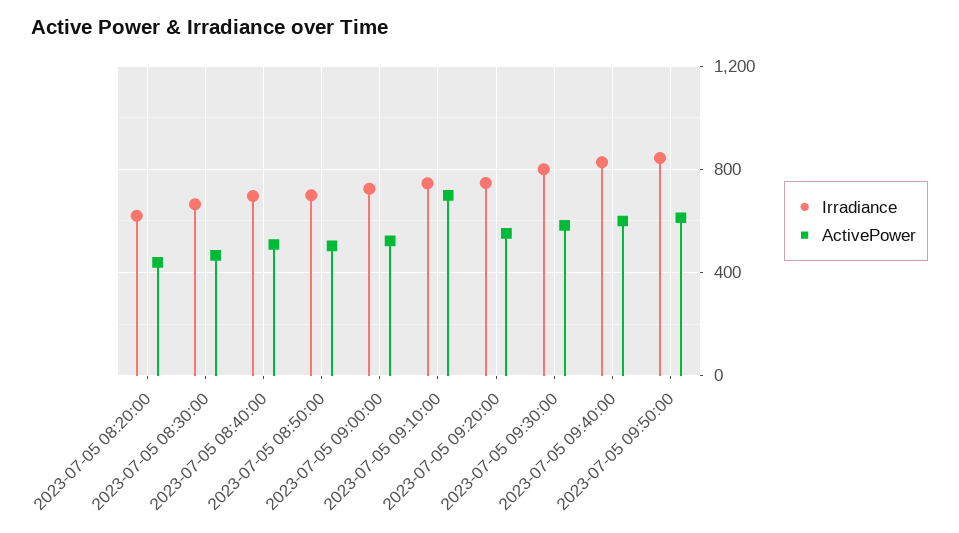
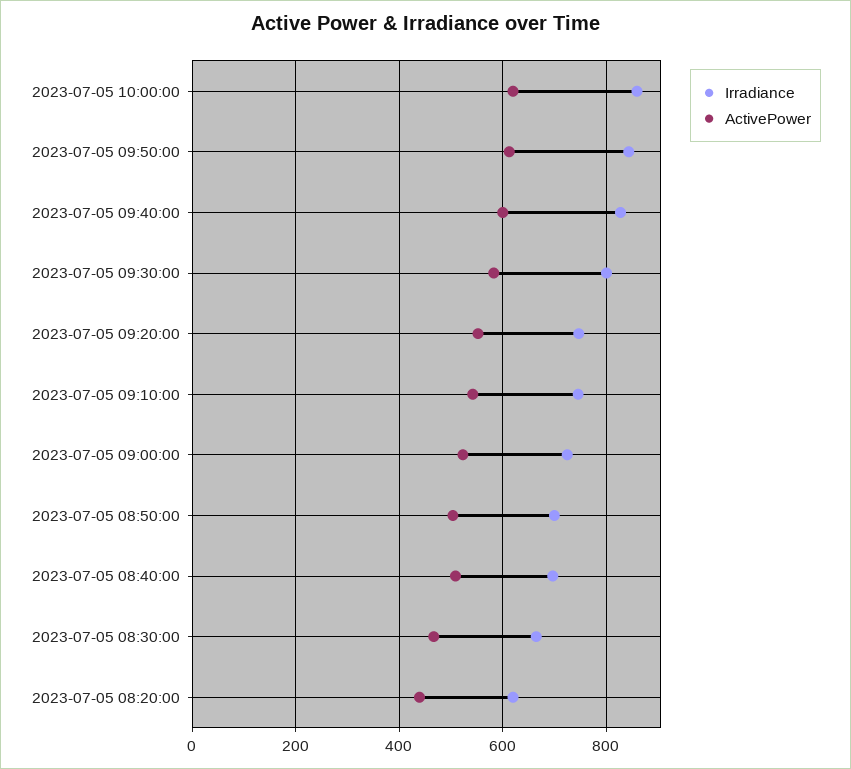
ActivePower, 2023-07-05 09:10:00: 700 -> 540
Irradiance, 2023-07-05 10:00:00: none -> 860
ActivePower, 2023-07-05 10:00:00: none -> 620

